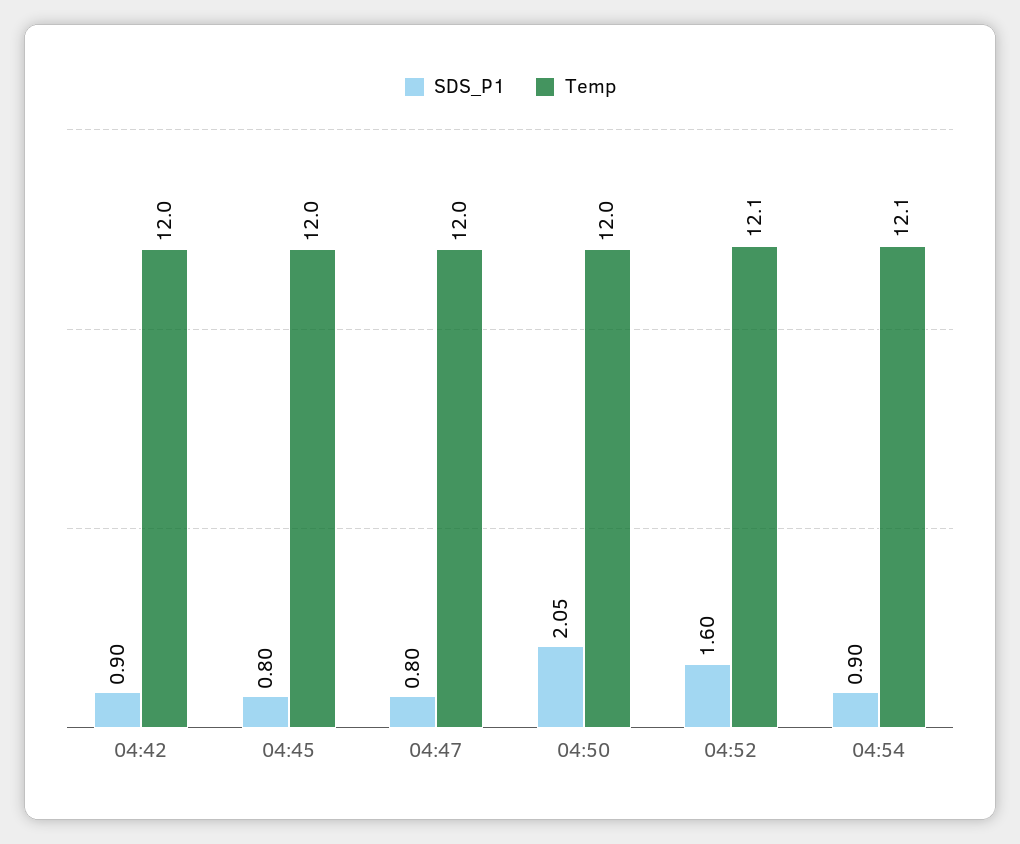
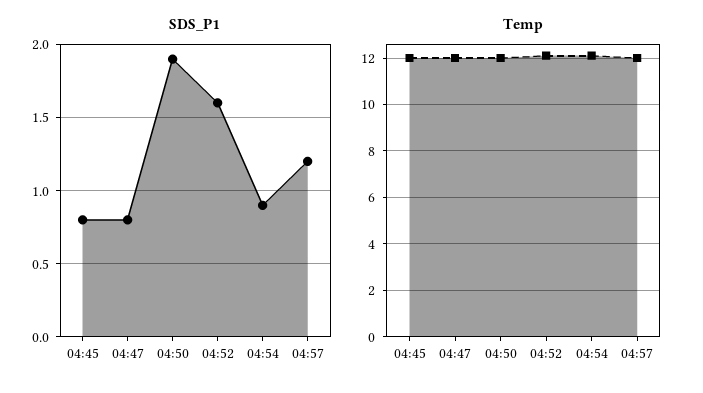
SDS_P1, 04:42: 0.9 -> none
Temp, 04:42: 12 -> none
SDS_P1, 04:50: 2.05 -> 1.9
SDS_P1, 04:57: none -> 1.2
Temp, 04:57: none -> 12

